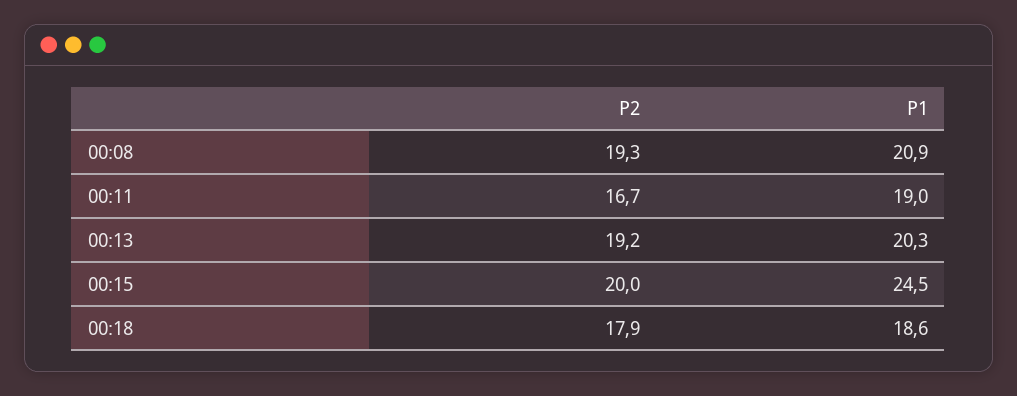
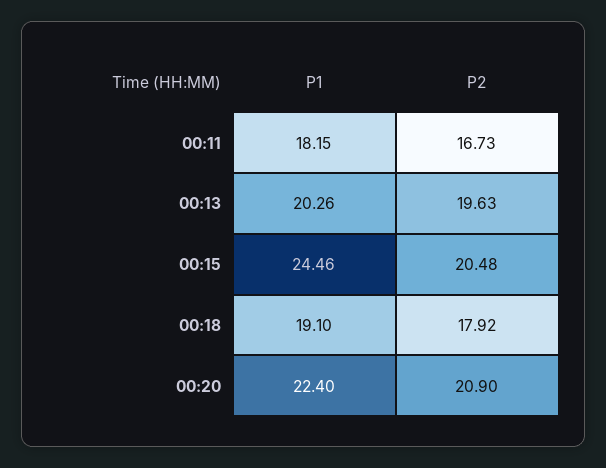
P2, 00:08: 19.3 -> none
P1, 00:08: 20.9 -> none
P1, 00:11: 19 -> 18.15
P2, 00:13: 19.2 -> 19.63
P2, 00:15: 20 -> 20.48
P1, 00:18: 18.6 -> 19.1
P1, 00:20: none -> 22.4
P2, 00:20: none -> 20.9

